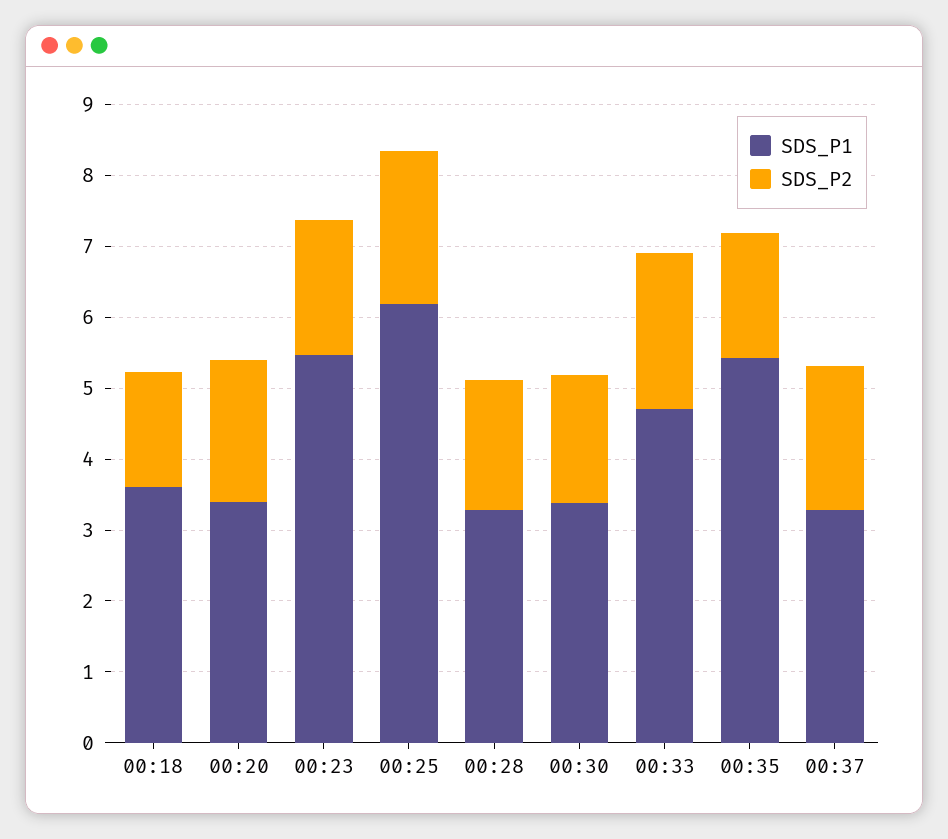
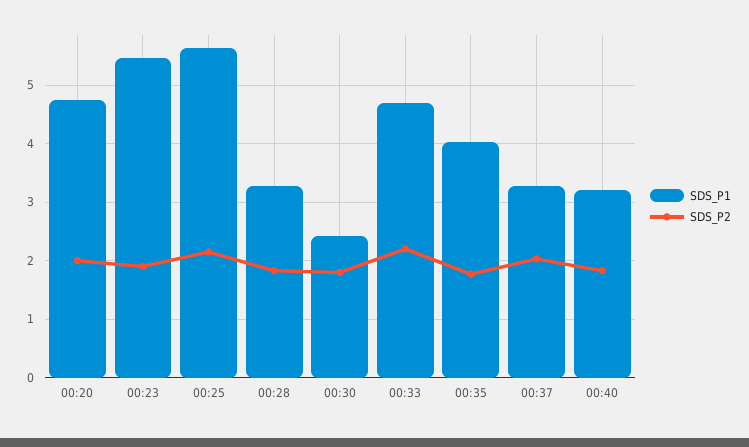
SDS_P1, 00:18: 3.6 -> none
SDS_P2, 00:18: 1.6 -> none
SDS_P1, 00:20: 3.4 -> 4.8
SDS_P1, 00:25: 6.2 -> 5.6
SDS_P1, 00:30: 3.4 -> 2.4
SDS_P1, 00:35: 5.4 -> 4
SDS_P1, 00:40: none -> 3.2
SDS_P2, 00:40: none -> 1.8

